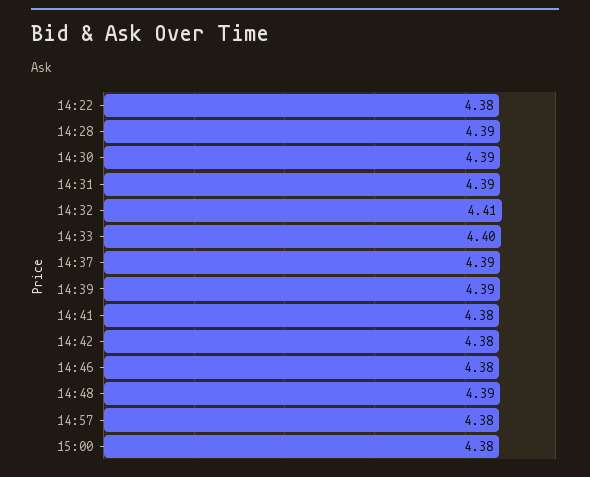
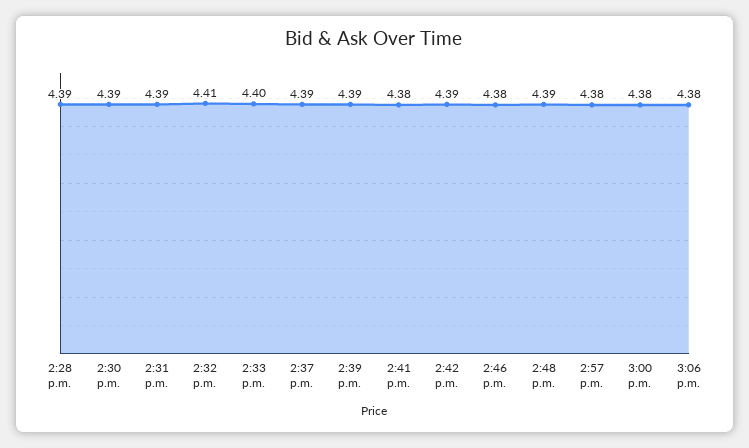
14:22: 4.38 -> none
14:42: 4.38 -> 4.39
3:06 p.m.: none -> 4.38

